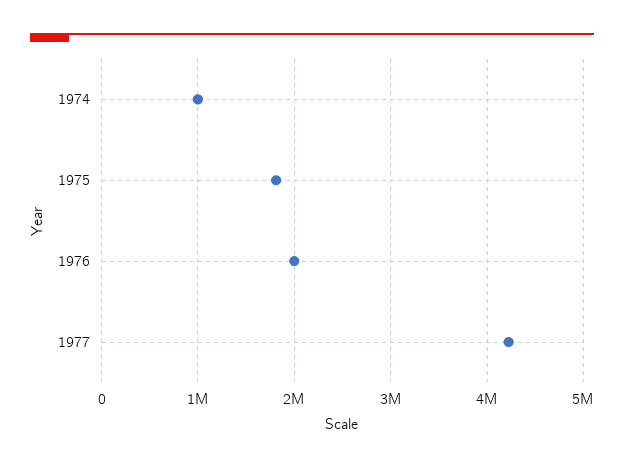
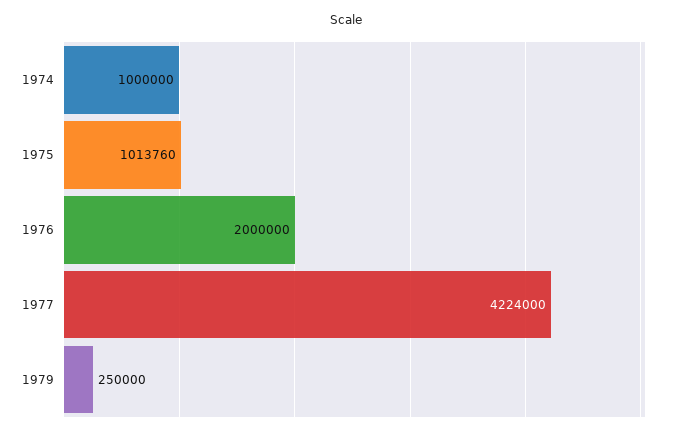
1975: 1800000 -> 1013760
1979: none -> 250000

